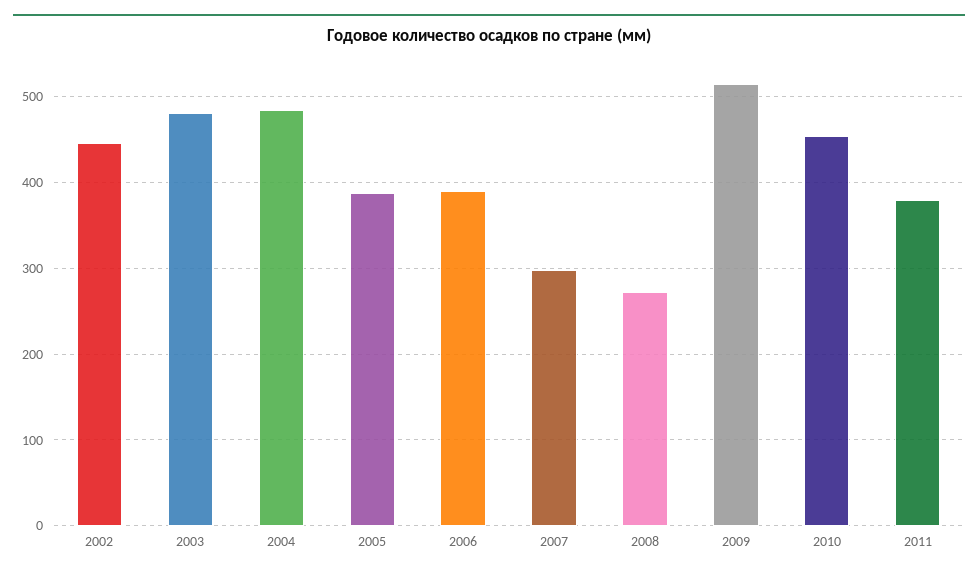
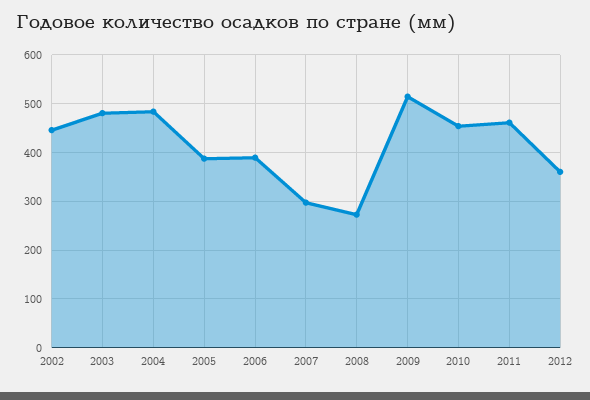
2011: 380 -> 460
2012: none -> 360

